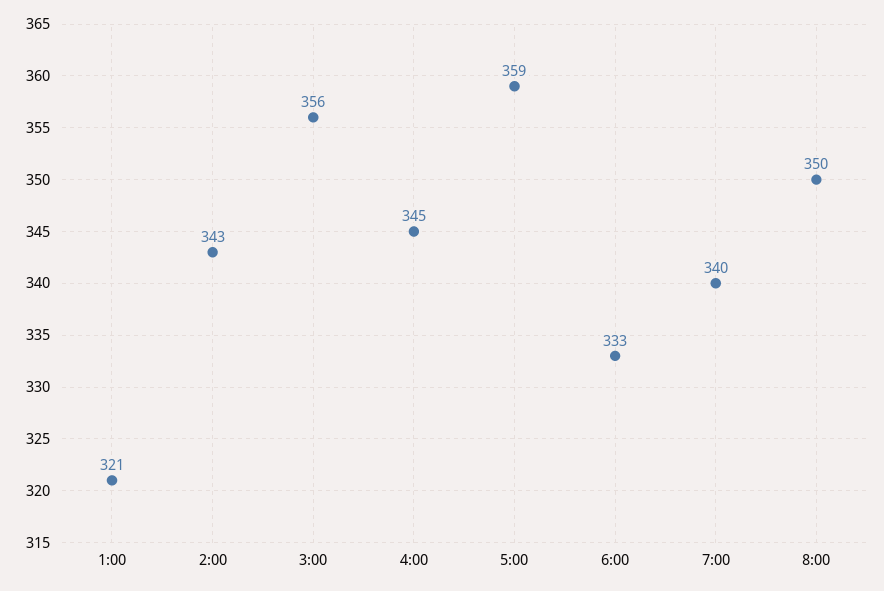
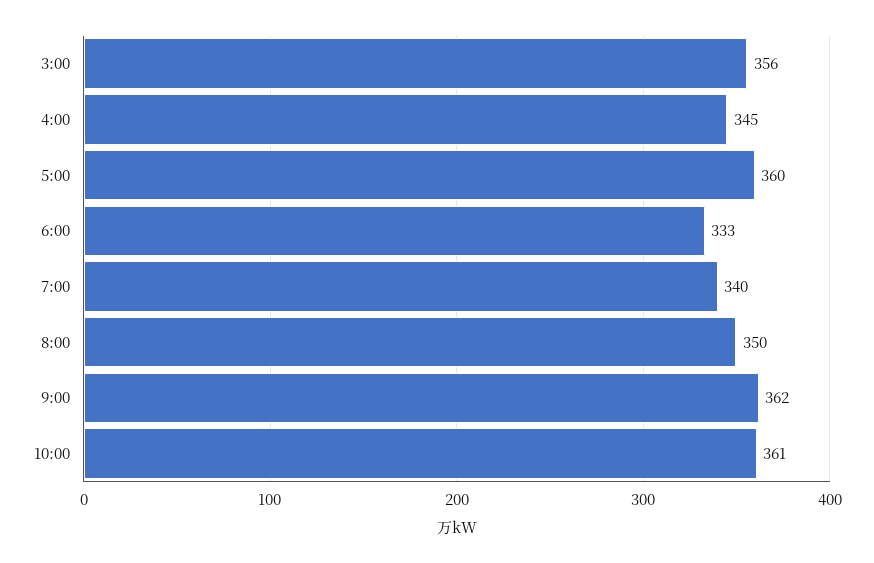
1:00: 321 -> none
2:00: 343 -> none
5:00: 359 -> 360
9:00: none -> 362
10:00: none -> 361

